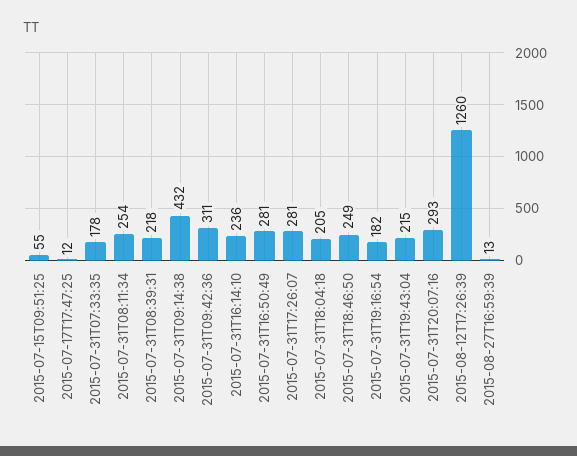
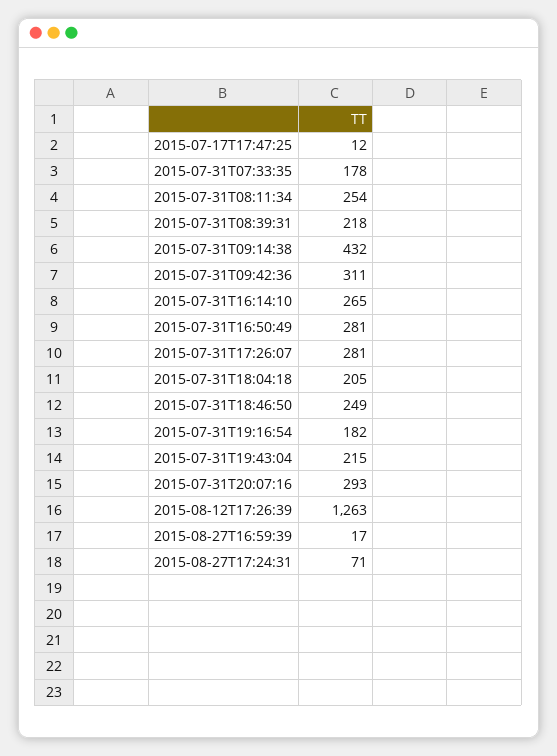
2015-07-15T09:51:25: 55 -> none
2015-07-31T16:14:10: 236 -> 265
2015-08-12T17:26:39: 1260 -> 1263
2015-08-27T16:59:39: 13 -> 17
2015-08-27T17:24:31: none -> 71

